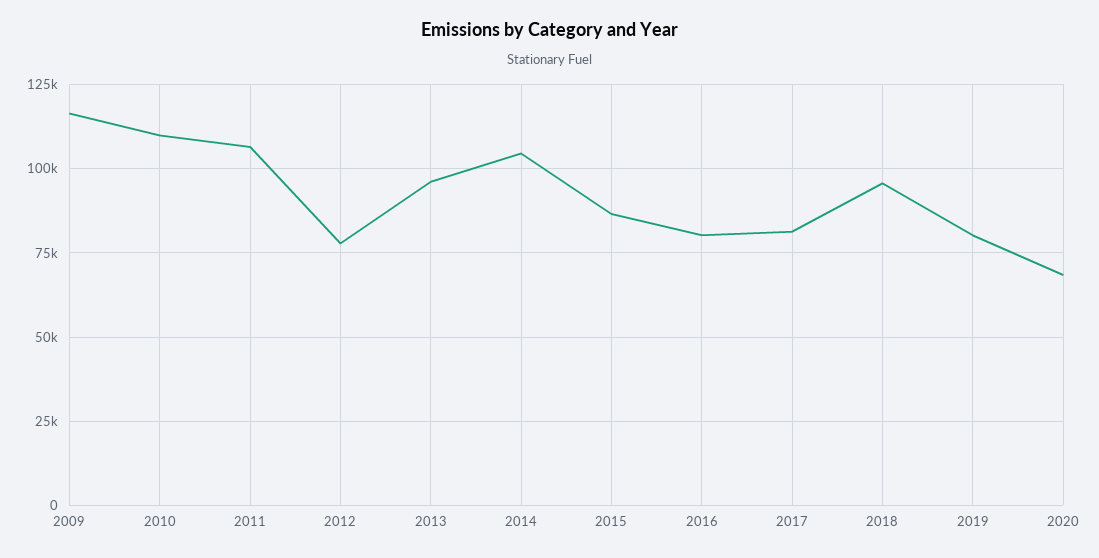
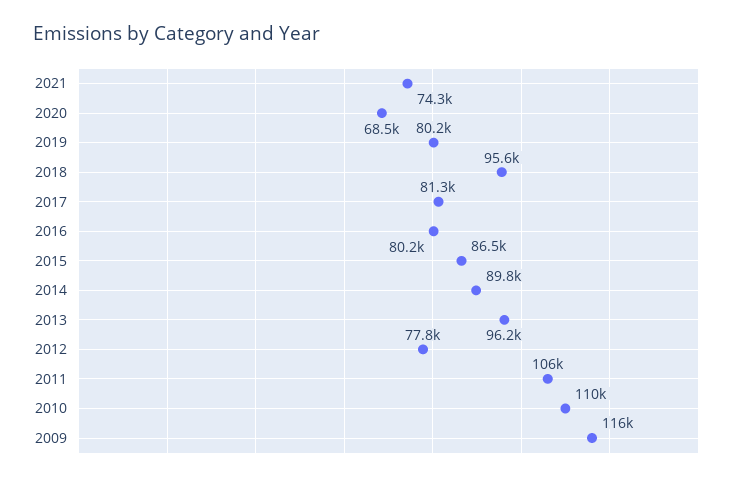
2014: 105000 -> 89800
2021: none -> 74300

